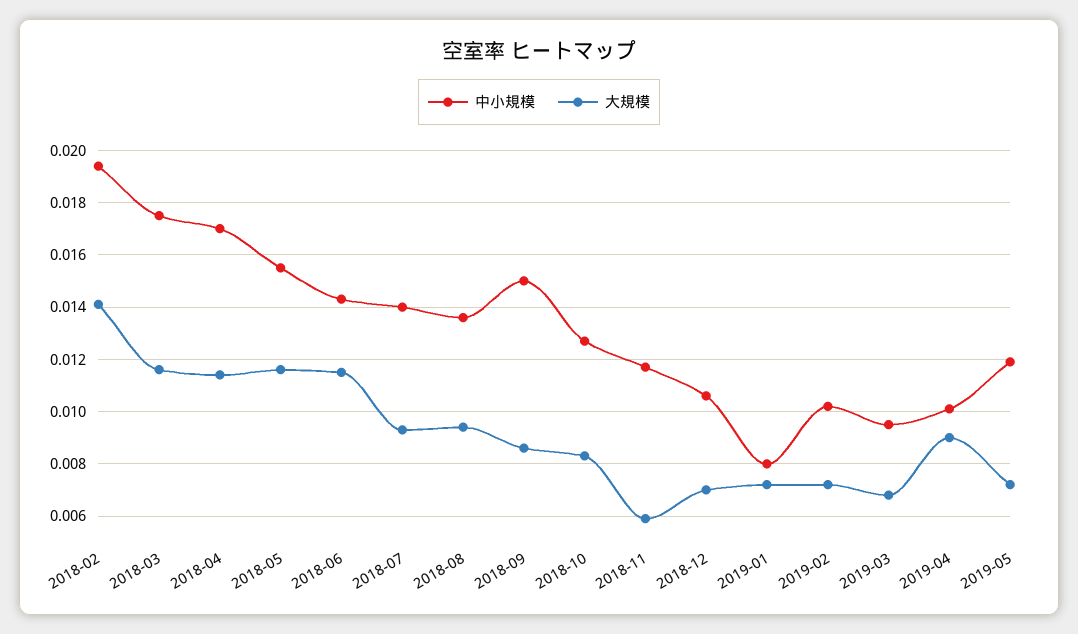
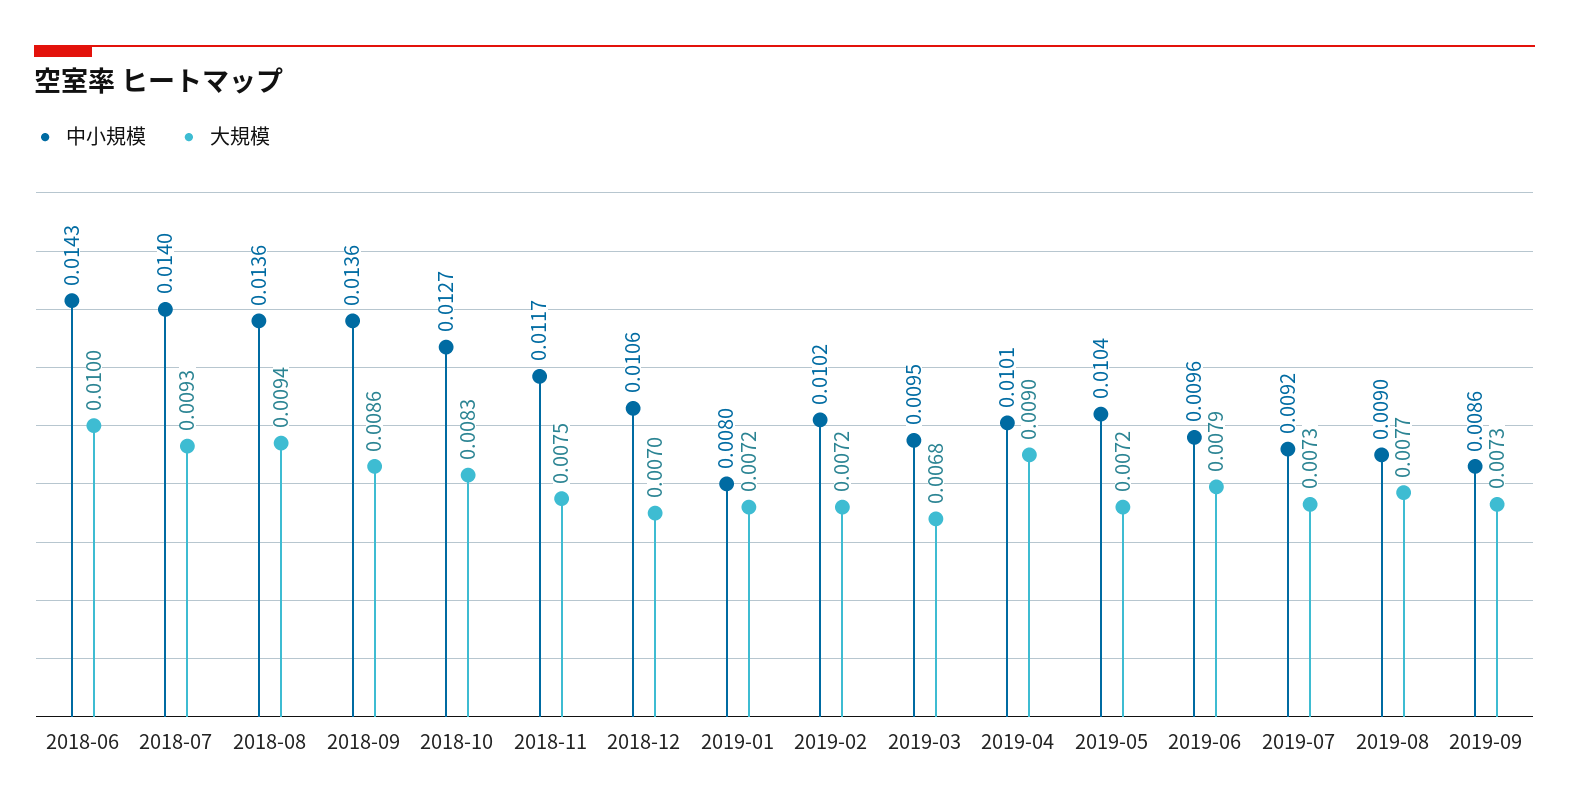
中小規模, 2018-02: 0.0195 -> none
大規模, 2018-02: 0.014 -> none
中小規模, 2018-03: 0.0175 -> none
大規模, 2018-03: 0.0115 -> none
中小規模, 2018-04: 0.017 -> none
大規模, 2018-04: 0.0115 -> none
中小規模, 2018-05: 0.0155 -> none
大規模, 2018-05: 0.0115 -> none
大規模, 2018-06: 0.0115 -> 0.01
中小規模, 2018-09: 0.015 -> 0.0136
大規模, 2018-11: 0.006 -> 0.0075
中小規模, 2019-05: 0.012 -> 0.0104
中小規模, 2019-06: none -> 0.0096
大規模, 2019-06: none -> 0.0079
中小規模, 2019-07: none -> 0.0092
大規模, 2019-07: none -> 0.0073
中小規模, 2019-08: none -> 0.009
大規模, 2019-08: none -> 0.0077
中小規模, 2019-09: none -> 0.0086
大規模, 2019-09: none -> 0.0073

